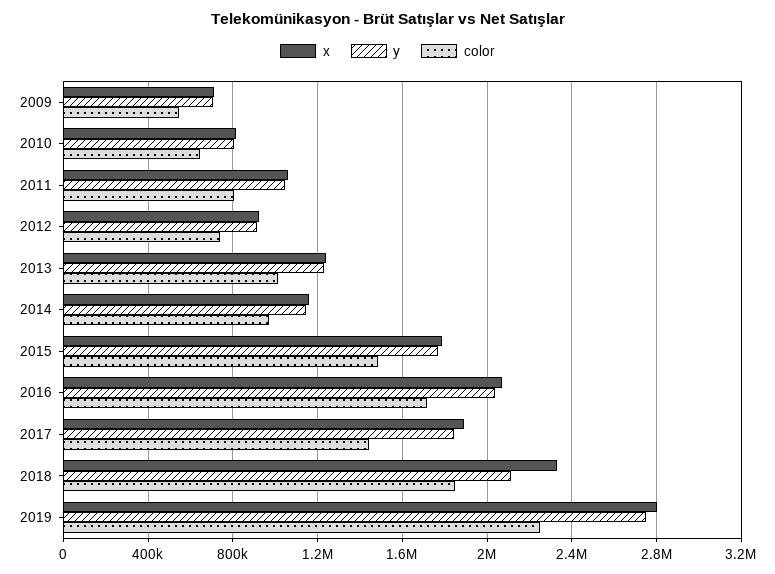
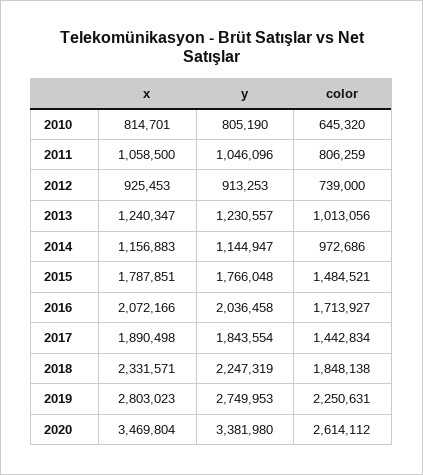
x, 2009: 700000 -> none
y, 2009: 700000 -> none
color, 2009: 550000 -> none
y, 2018: 2100000 -> 2247319
x, 2020: none -> 3469804
y, 2020: none -> 3381980
color, 2020: none -> 2614112

